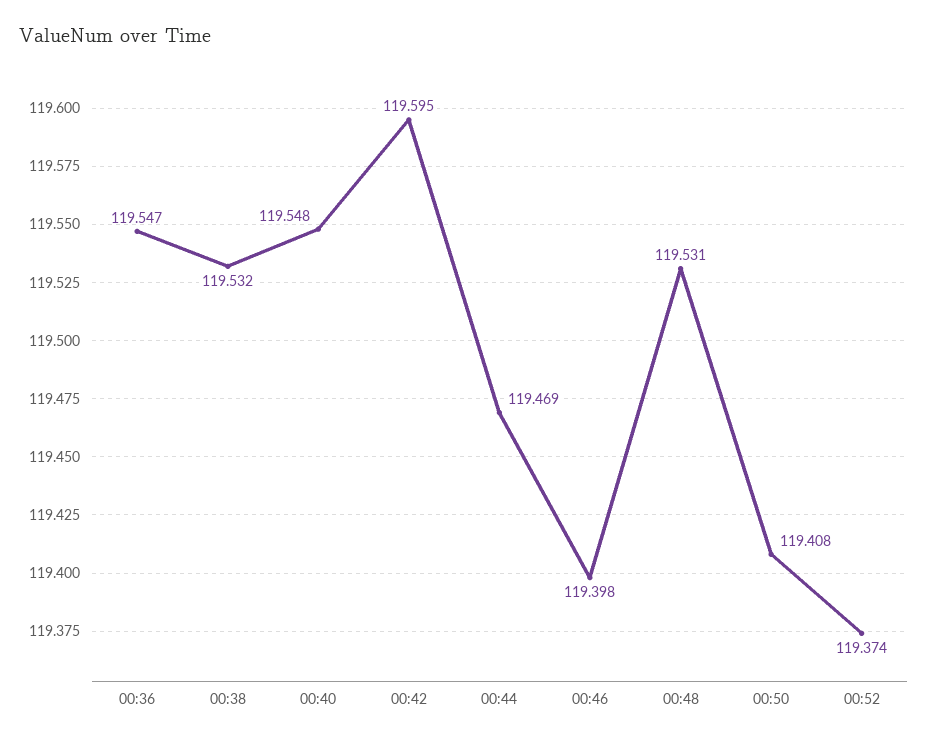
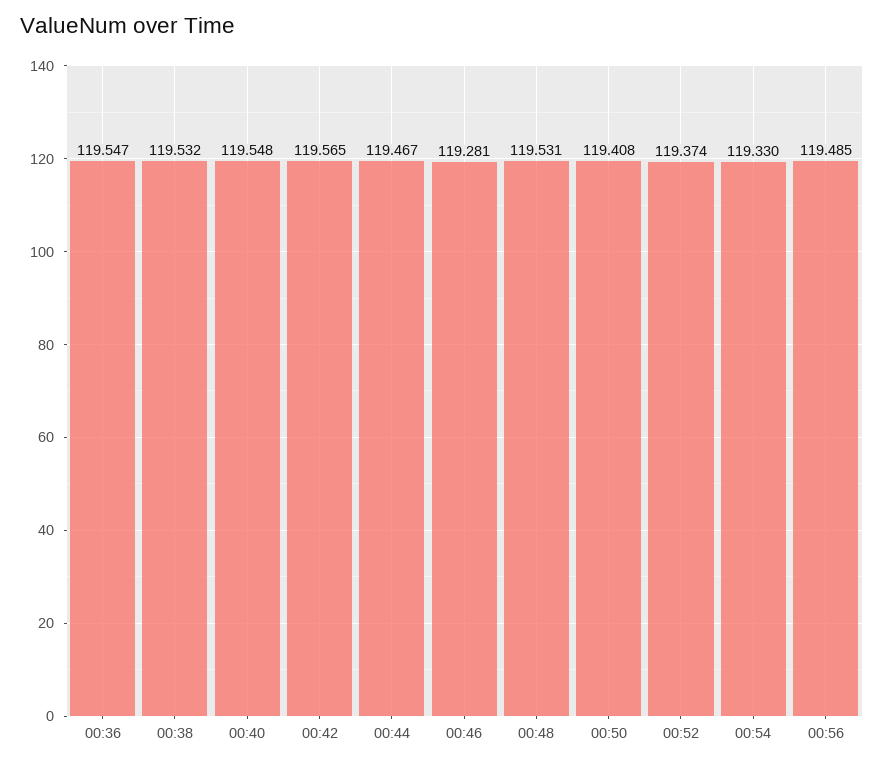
00:42: 119.595 -> 119.565
00:44: 119.469 -> 119.467
00:46: 119.398 -> 119.281
00:54: none -> 119.33
00:56: none -> 119.485

